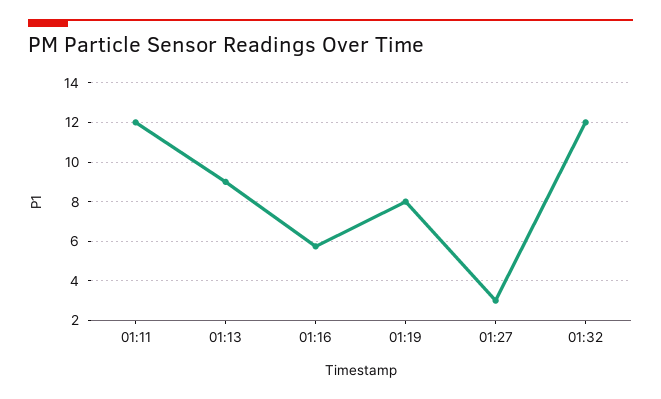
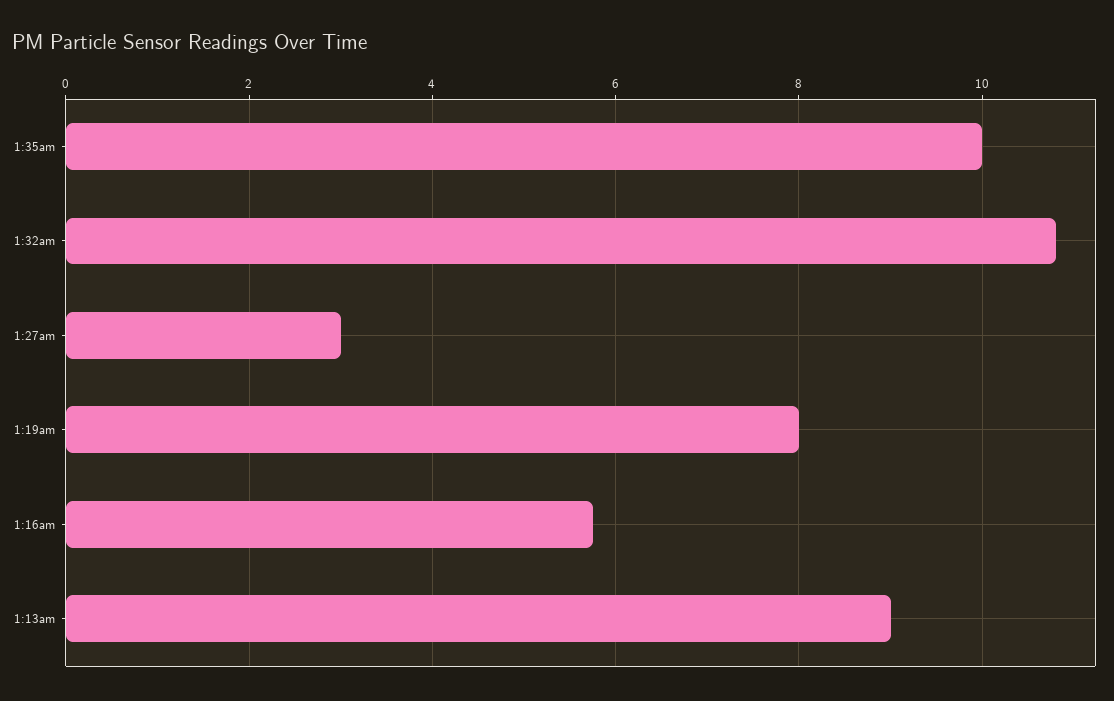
01:11: 12 -> none
01:32: 12 -> 10.8
1:35am: none -> 10

